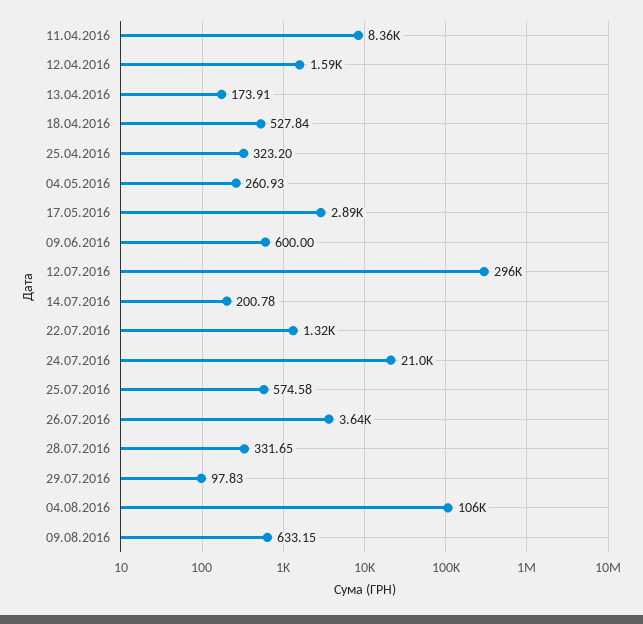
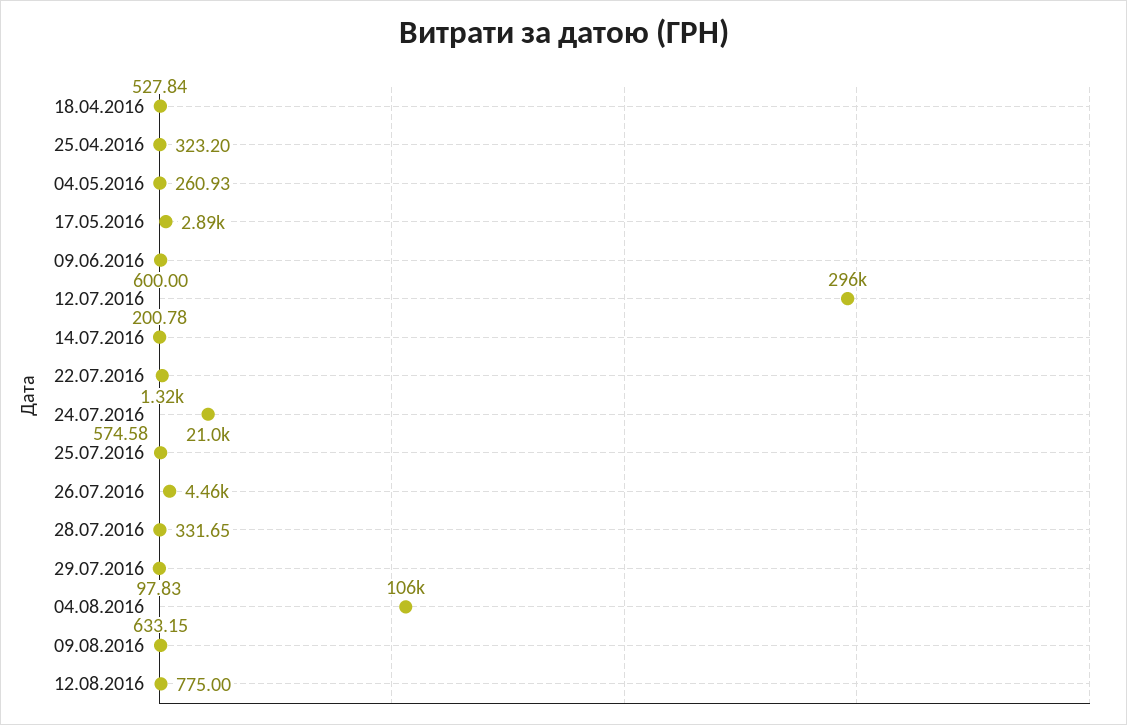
11.04.2016: 8360 -> none
12.04.2016: 1590 -> none
13.04.2016: 173.91 -> none
26.07.2016: 3640 -> 4460
12.08.2016: none -> 775

